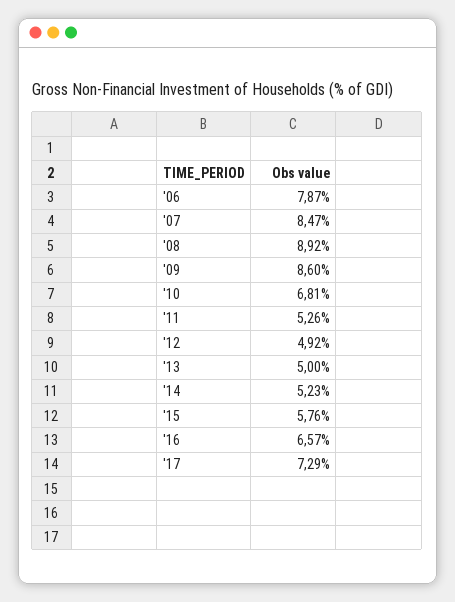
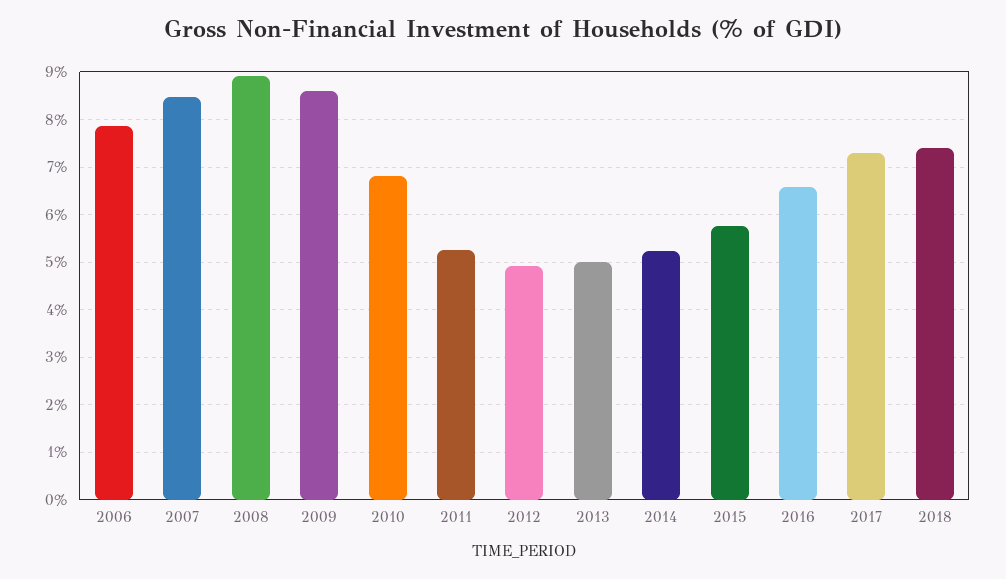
2018: none -> 7.4

